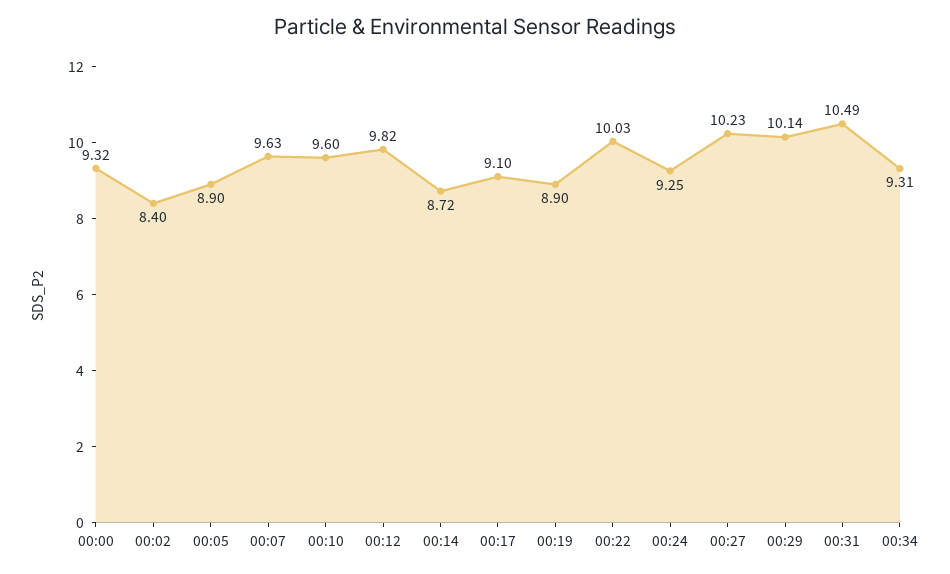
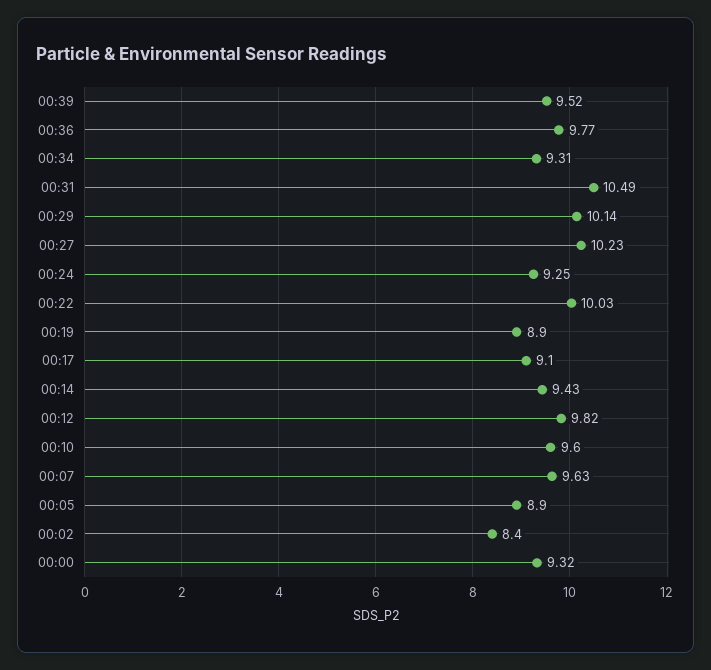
00:14: 8.72 -> 9.43
00:39: none -> 9.52
00:36: none -> 9.77

